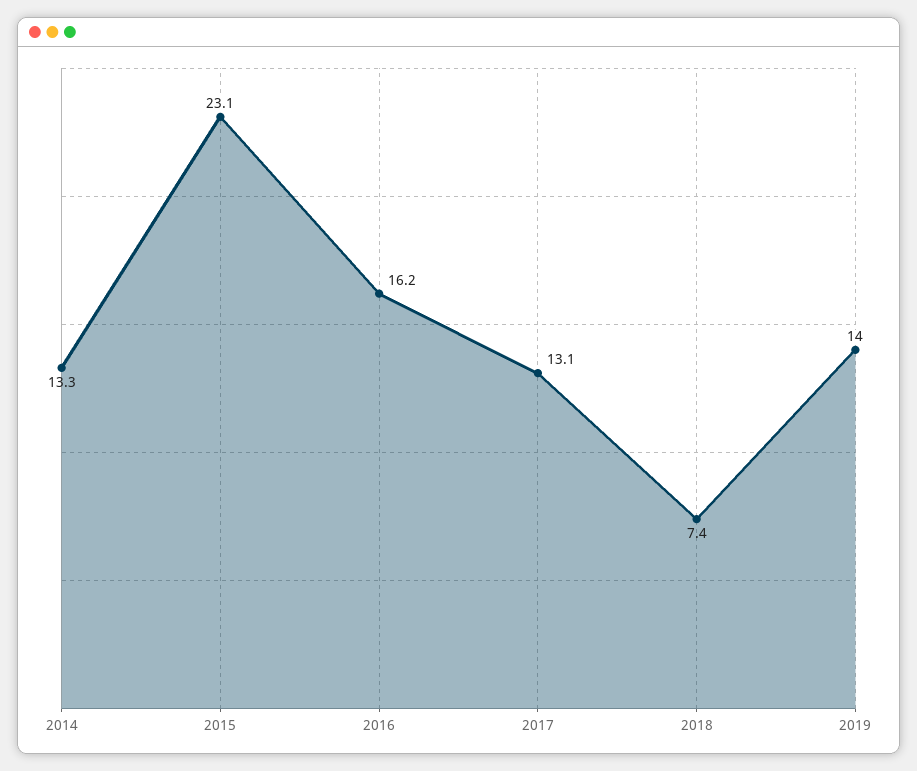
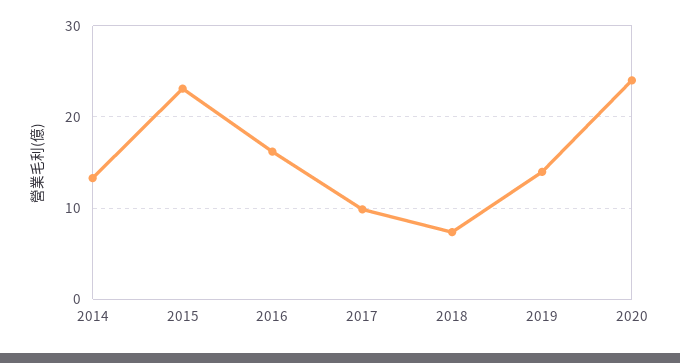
2017: 13.1 -> 10
2020: none -> 24

